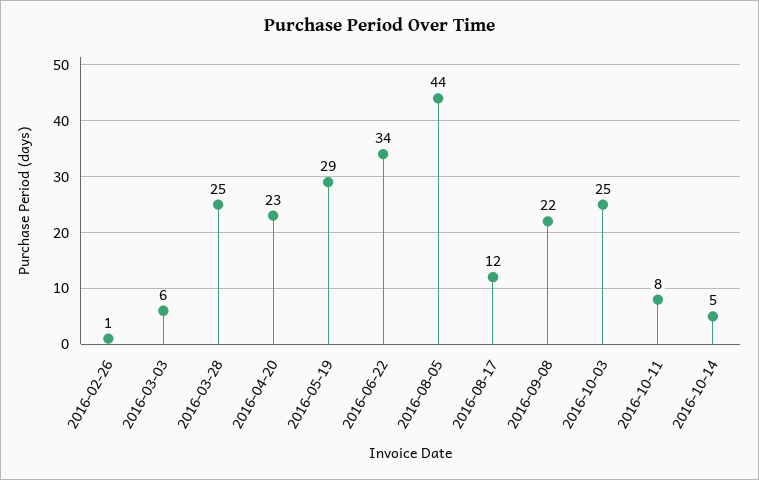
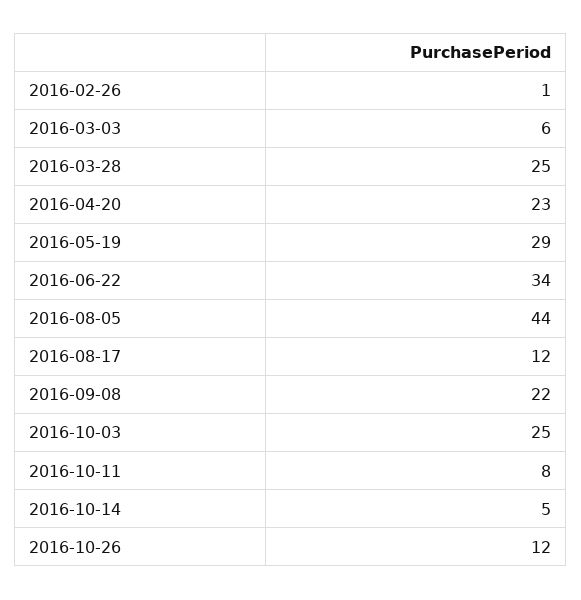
2016-10-26: none -> 12

